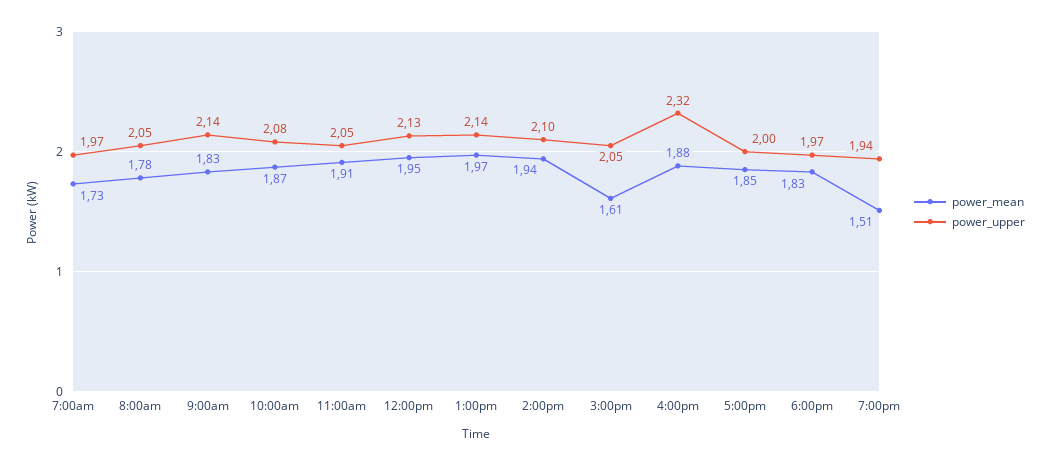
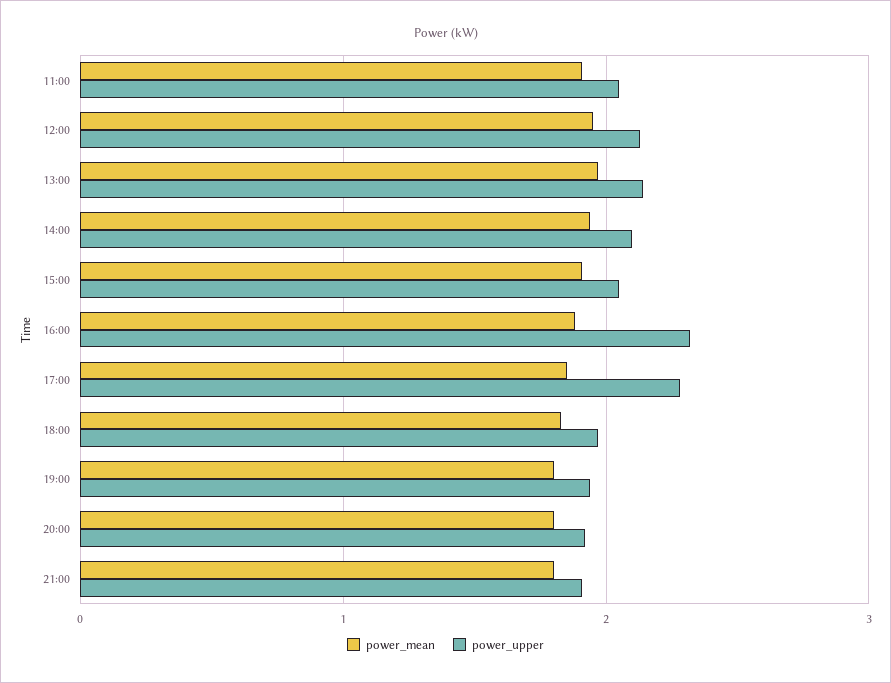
power_mean, 7:00am: 1.73 -> none
power_upper, 7:00am: 1.97 -> none
power_mean, 8:00am: 1.78 -> none
power_upper, 8:00am: 2.05 -> none
power_mean, 9:00am: 1.83 -> none
power_upper, 9:00am: 2.14 -> none
power_mean, 10:00am: 1.87 -> none
power_upper, 10:00am: 2.08 -> none
power_mean, 3:00pm: 1.61 -> 1.9
power_upper, 5:00pm: 2 -> 2.3
power_mean, 7:00pm: 1.51 -> 1.8
power_mean, 20:00: none -> 1.8
power_upper, 20:00: none -> 1.9
power_mean, 21:00: none -> 1.8
power_upper, 21:00: none -> 1.9

